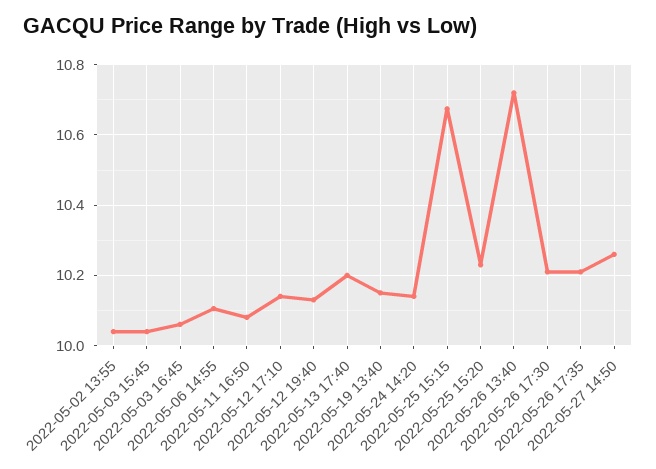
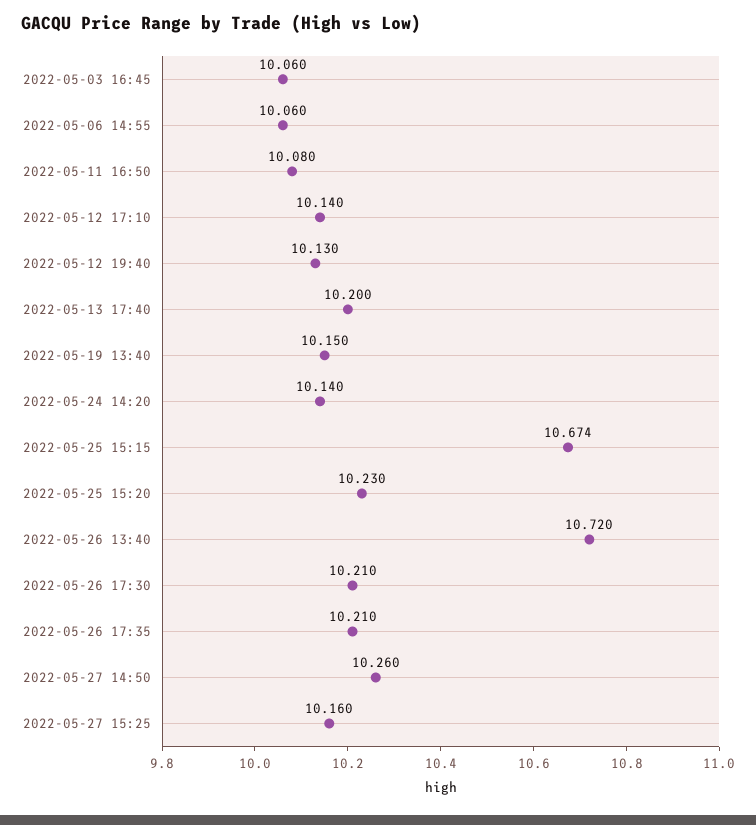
2022-05-02 13:55: 10.04 -> none
2022-05-03 15:45: 10.04 -> none
2022-05-06 14:55: 10.1 -> 10.06
2022-05-27 15:25: none -> 10.16

